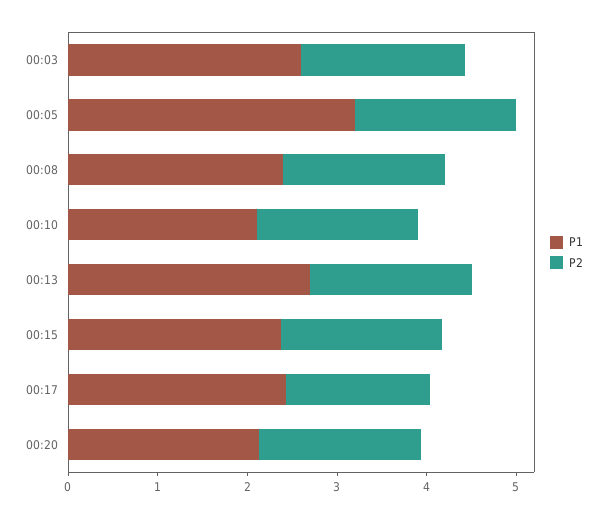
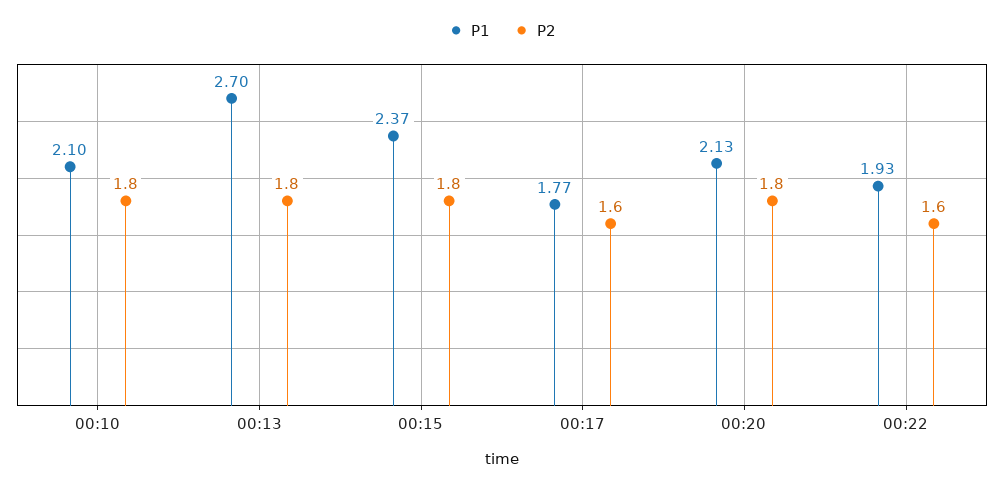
P1, 00:03: 2.6 -> none
P2, 00:03: 1.8 -> none
P1, 00:05: 3.2 -> none
P2, 00:05: 1.8 -> none
P1, 00:08: 2.4 -> none
P2, 00:08: 1.8 -> none
P1, 00:17: 2.4 -> 1.77
P1, 00:22: none -> 1.93
P2, 00:22: none -> 1.6

